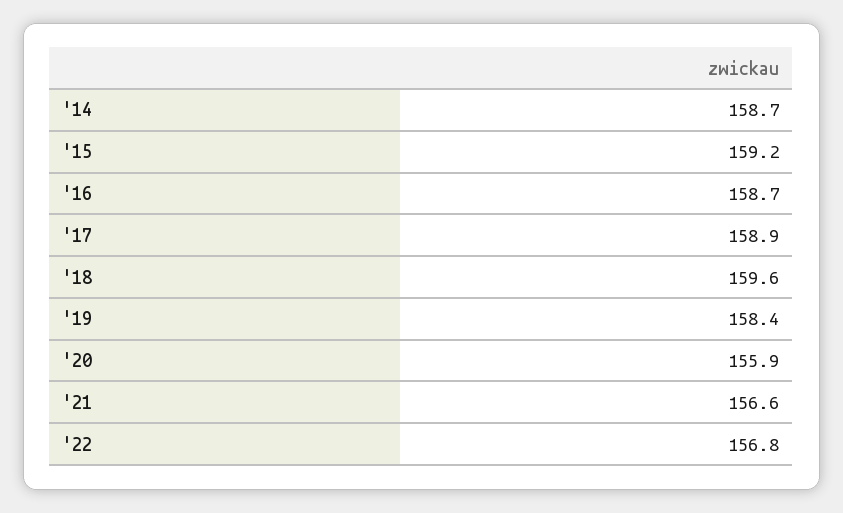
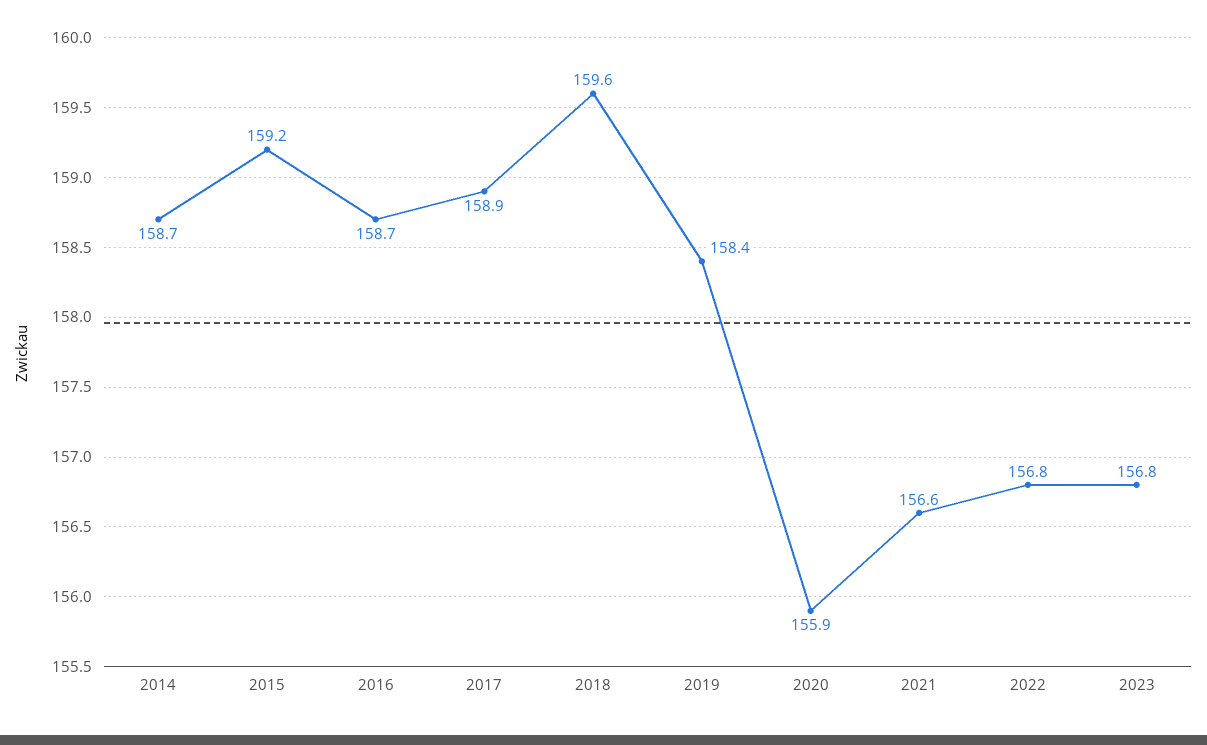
2023: none -> 156.8

